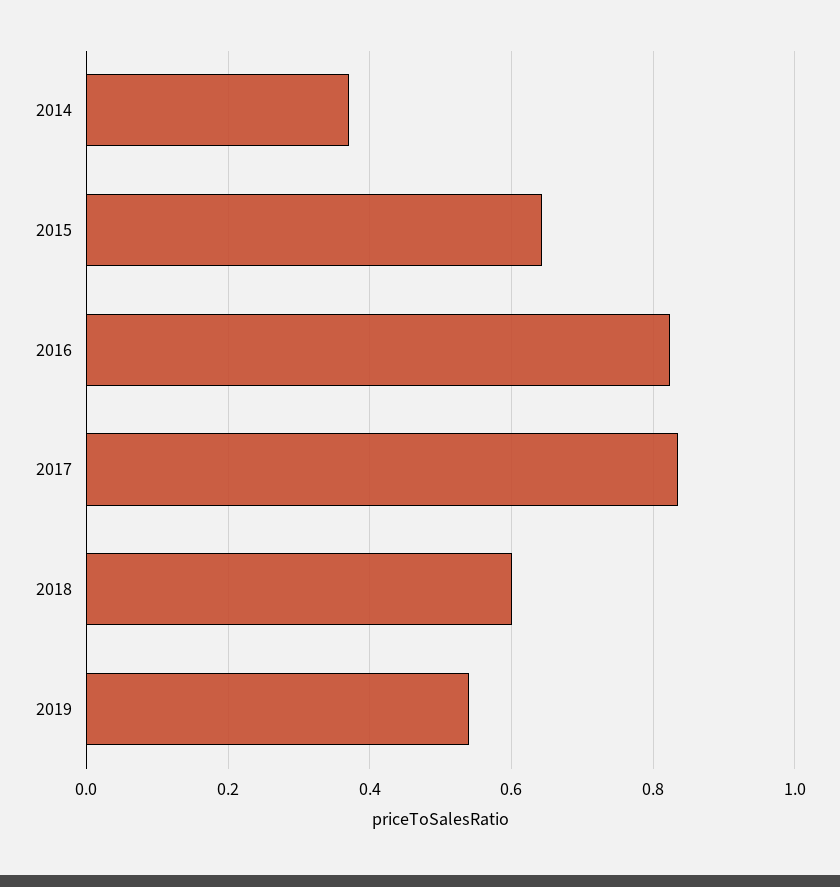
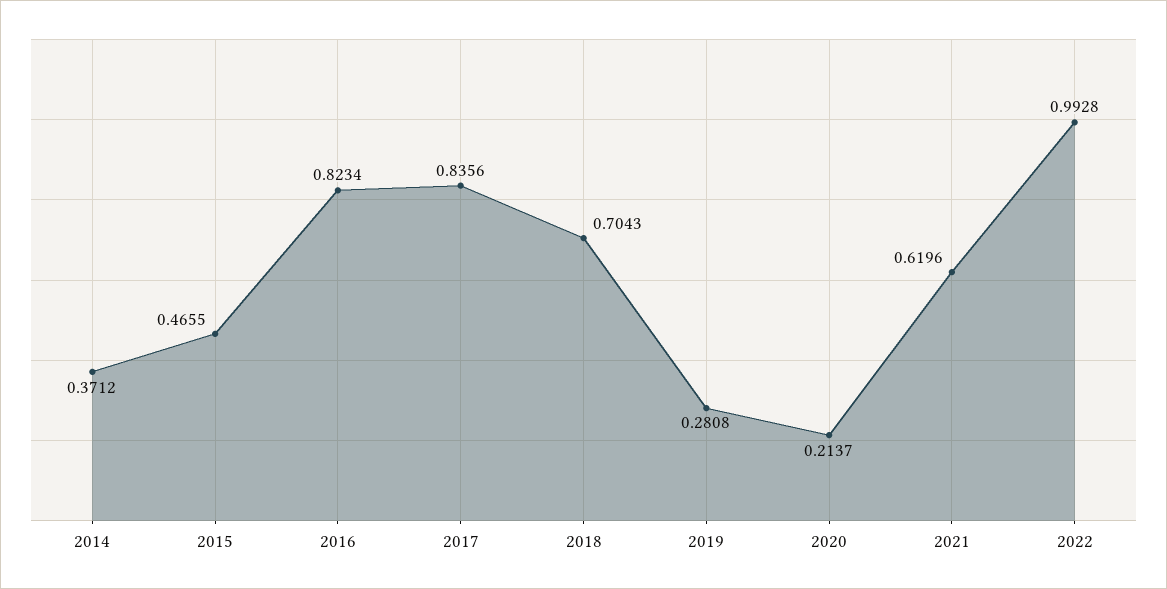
2015: 0.64 -> 0.4655
2018: 0.6 -> 0.7043
2019: 0.54 -> 0.2808
2020: none -> 0.2137
2021: none -> 0.6196
2022: none -> 0.9928

